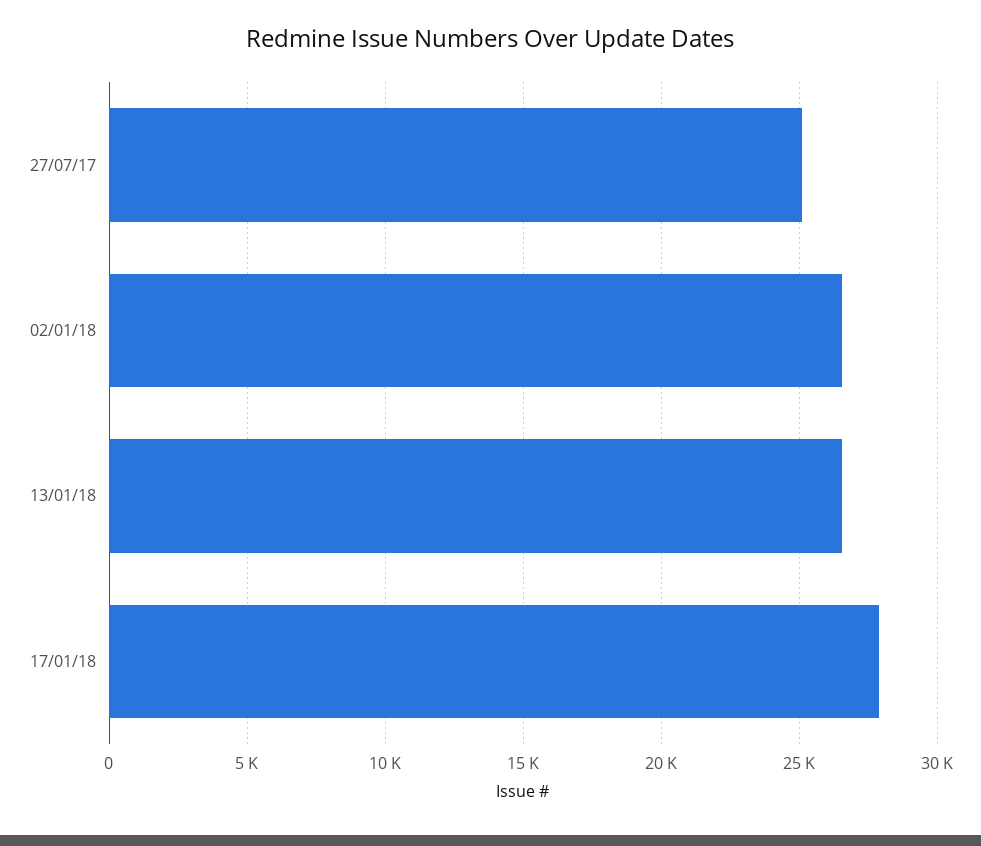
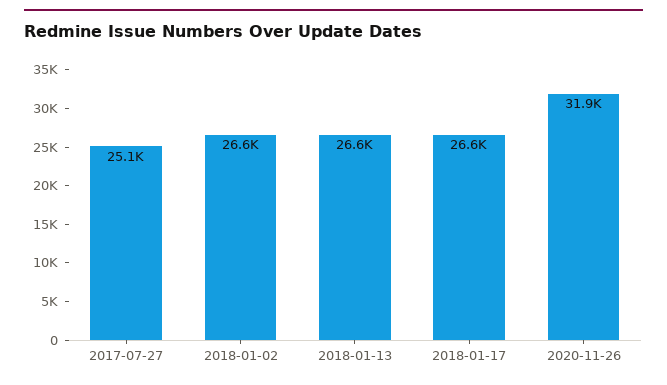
17/01/18: 28000 -> 26600
2020-11-26: none -> 31900

